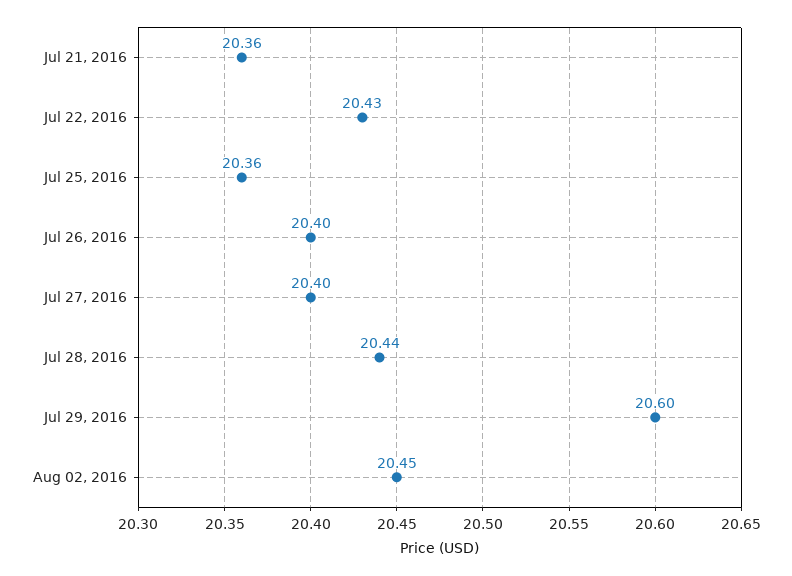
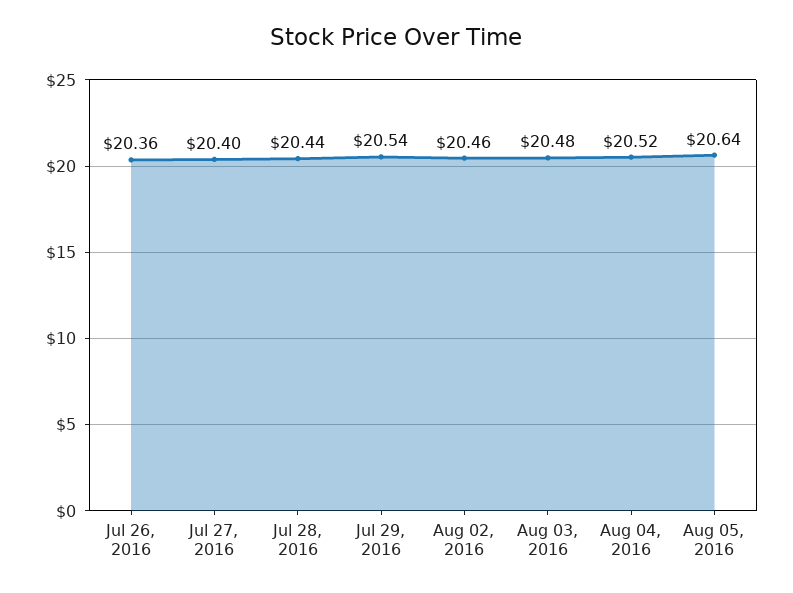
Jul 21, 2016: 20.36 -> none
Jul 22, 2016: 20.43 -> none
Jul 25, 2016: 20.36 -> none
Jul 26, 2016: 20.4 -> 20.36
Jul 29, 2016: 20.6 -> 20.54
Aug 02, 2016: 20.45 -> 20.46
Aug 03, 2016: none -> 20.48
Aug 04, 2016: none -> 20.52
Aug 05, 2016: none -> 20.64

